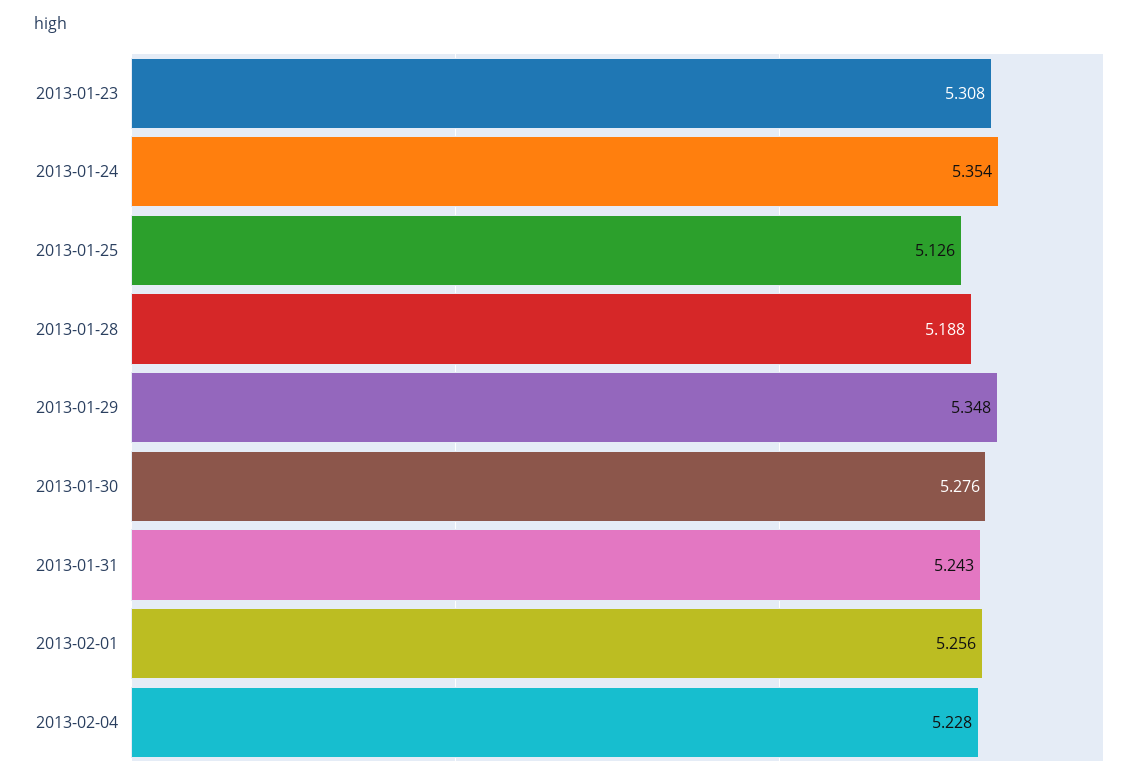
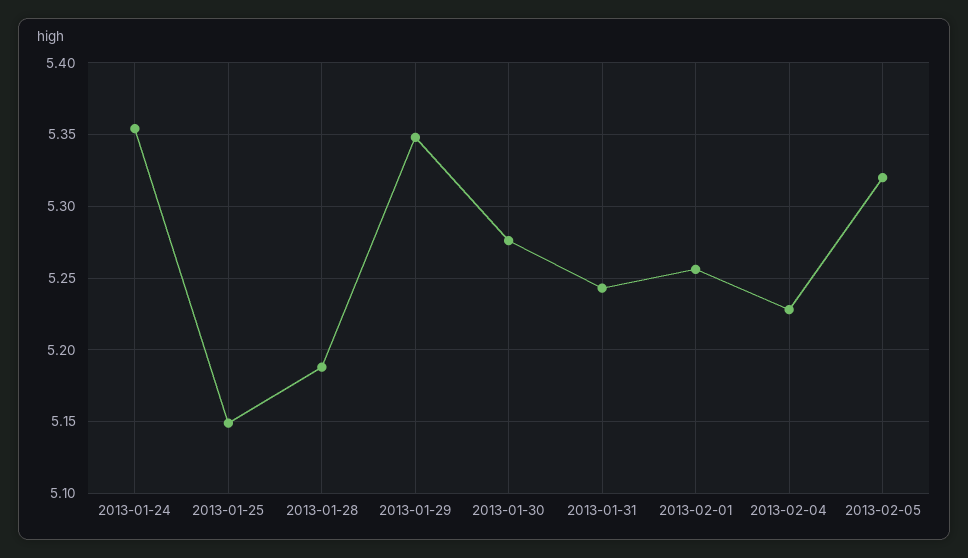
2013-01-23: 5.308 -> none
2013-01-25: 5.126 -> 5.15
2013-02-05: none -> 5.32

